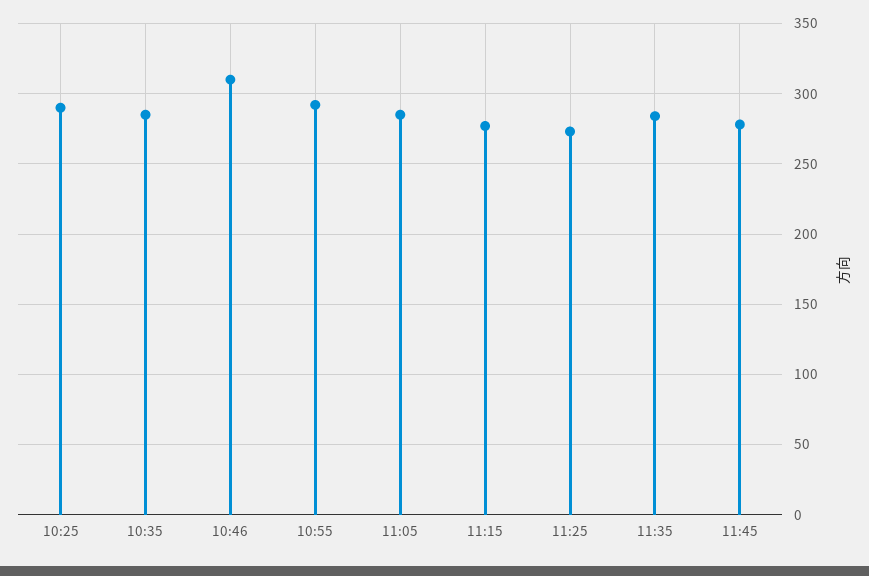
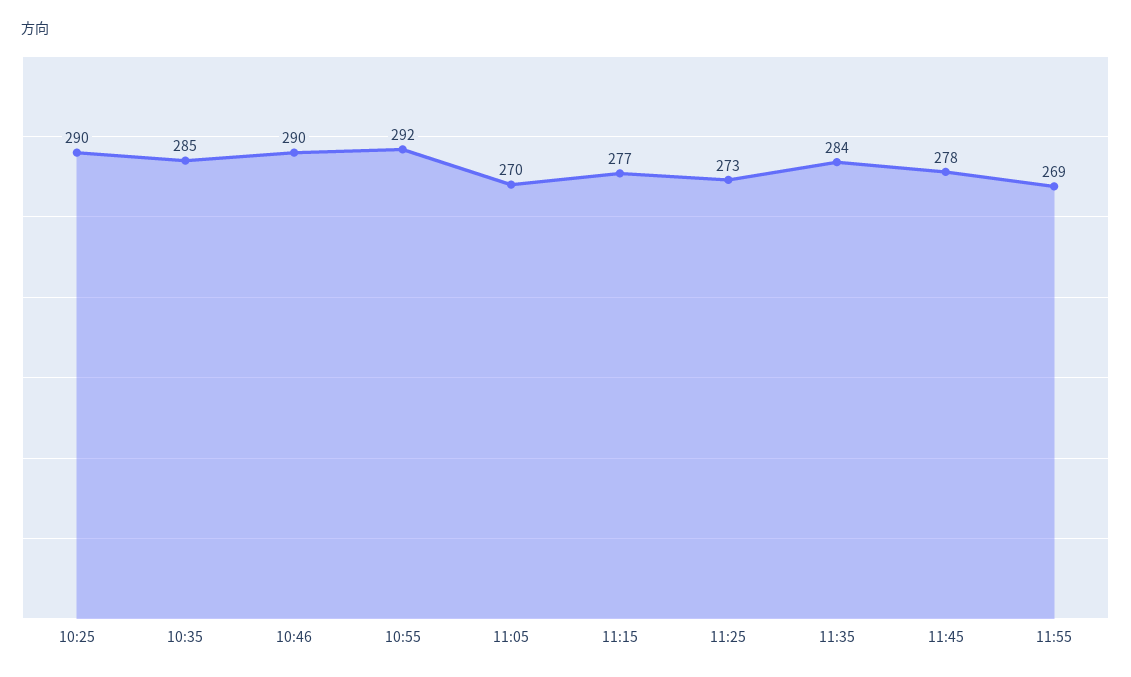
10:46: 310 -> 290
11:05: 285 -> 270
11:55: none -> 269

